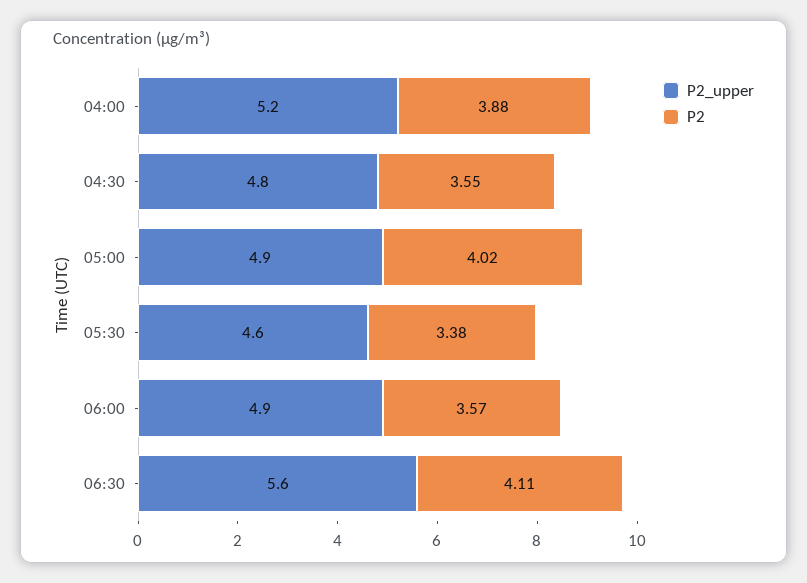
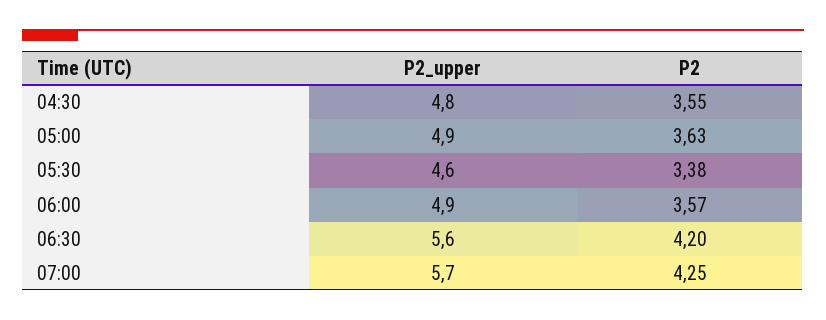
P2_upper, 04:00: 5.2 -> none
P2, 04:00: 3.88 -> none
P2, 05:00: 4.02 -> 3.63
P2, 06:30: 4.11 -> 4.2
P2_upper, 07:00: none -> 5.7
P2, 07:00: none -> 4.25

